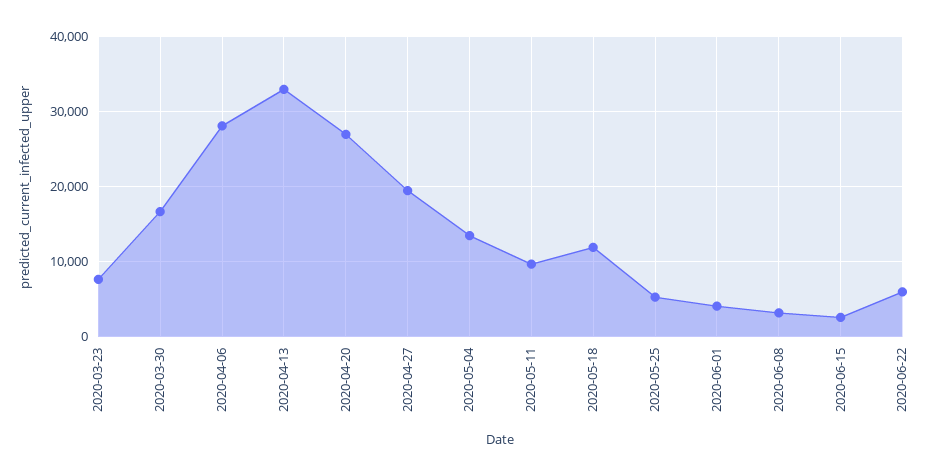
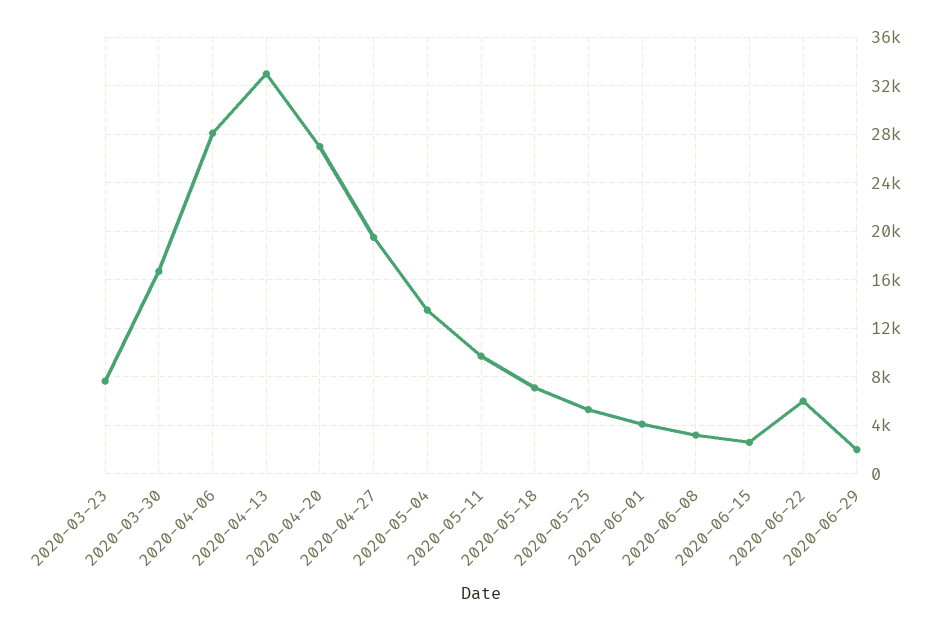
2020-05-18: 12000 -> 7000
2020-06-29: none -> 2000

